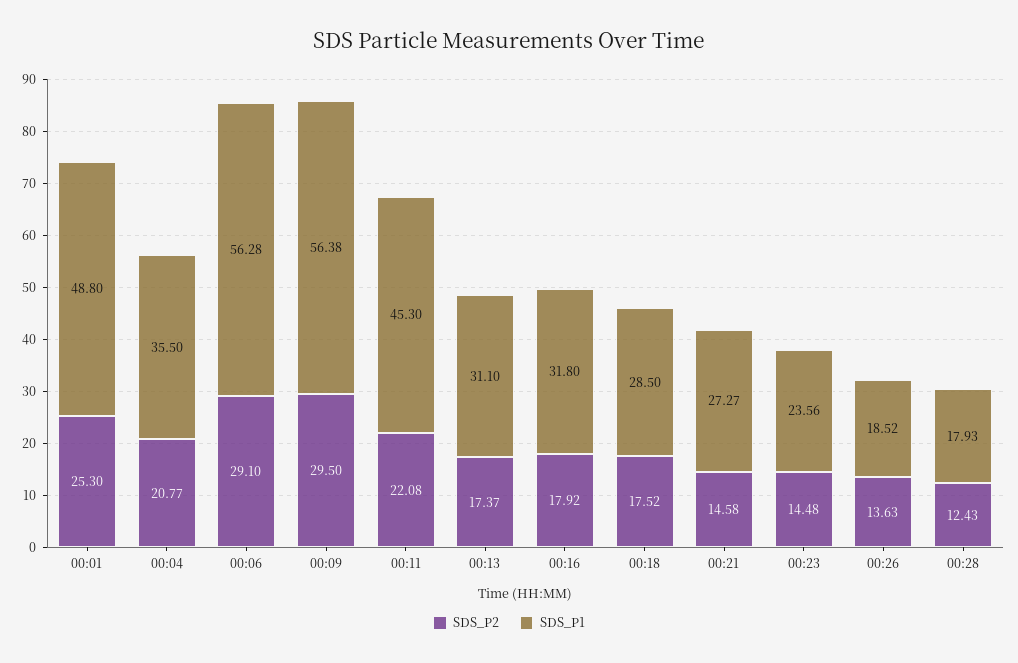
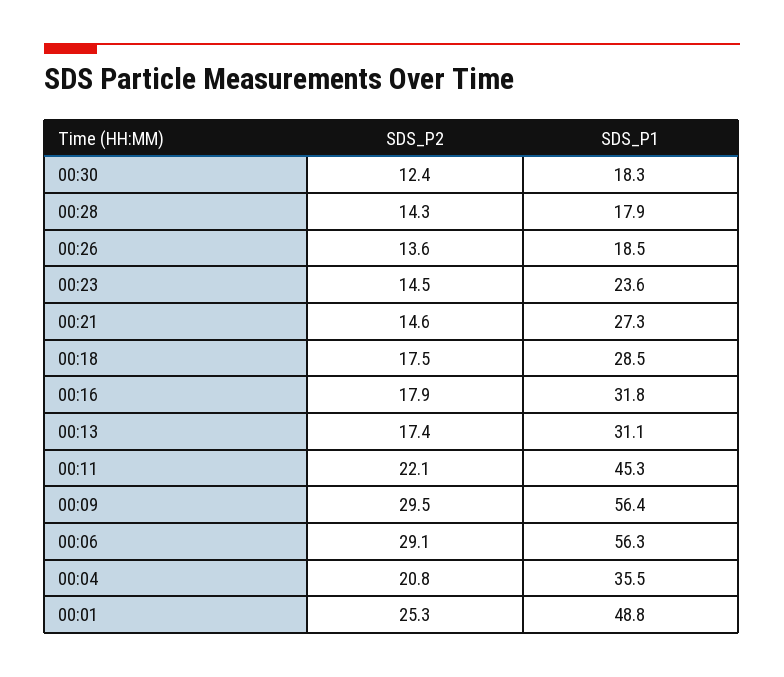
SDS_P2, 00:28: 12.43 -> 14.3
SDS_P2, 00:30: none -> 12.4
SDS_P1, 00:30: none -> 18.3

